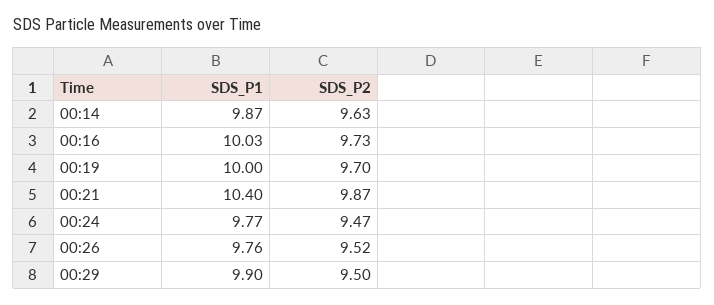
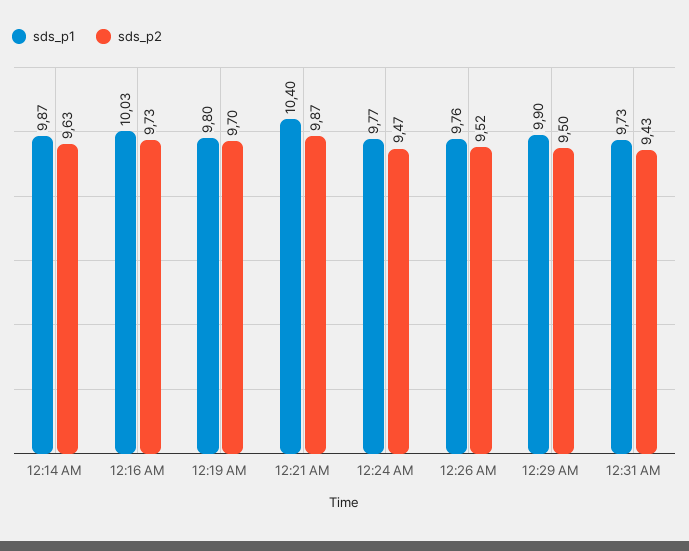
SDS_P1, 00:19: 10 -> 9.8
SDS_P1, 12:31 AM: none -> 9.73
SDS_P2, 12:31 AM: none -> 9.43

